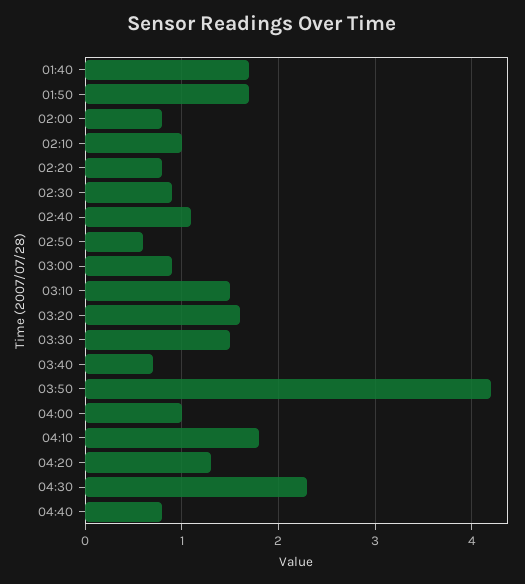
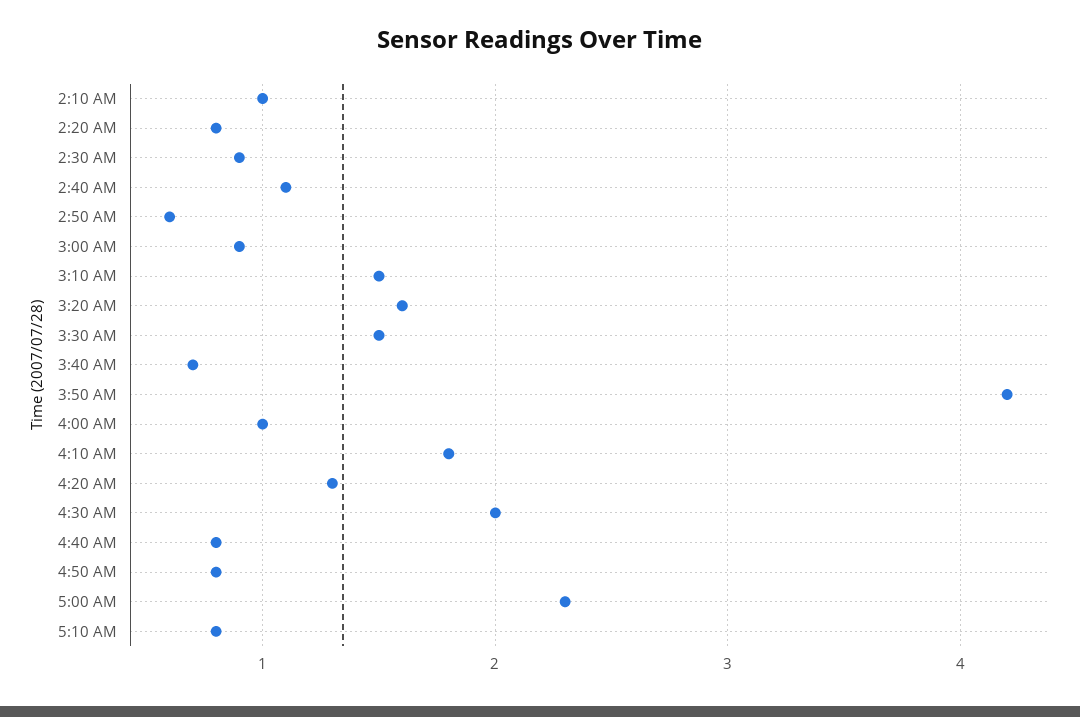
01:40: 1.7 -> none
01:50: 1.7 -> none
02:00: 0.8 -> none
04:30: 2.3 -> 2
4:50 AM: none -> 0.8
5:00 AM: none -> 2.3
5:10 AM: none -> 0.8

